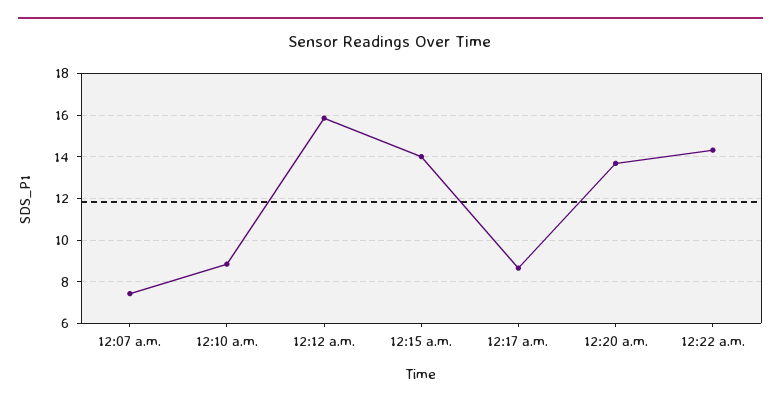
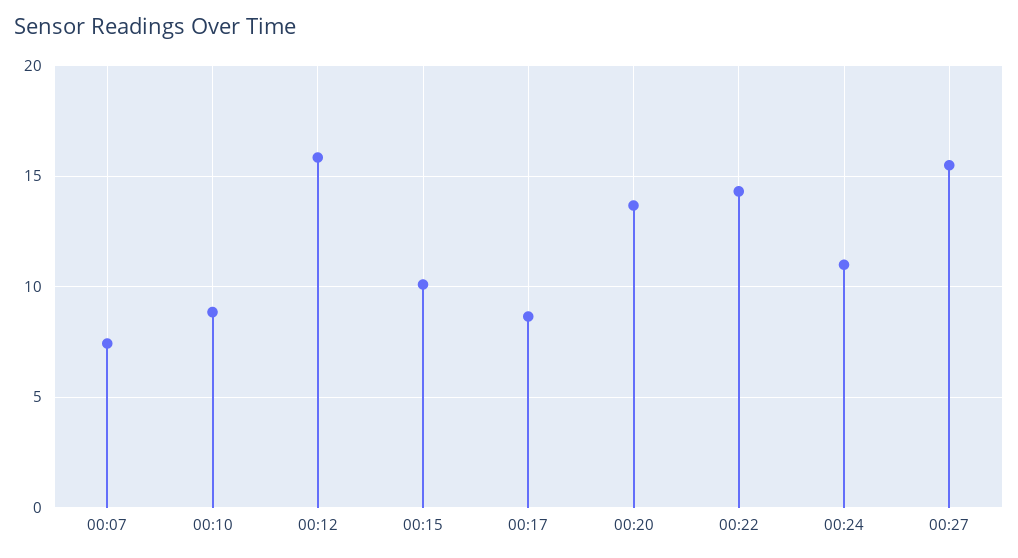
12:15 a.m.: 14 -> 10
00:24: none -> 11
00:27: none -> 15.5

